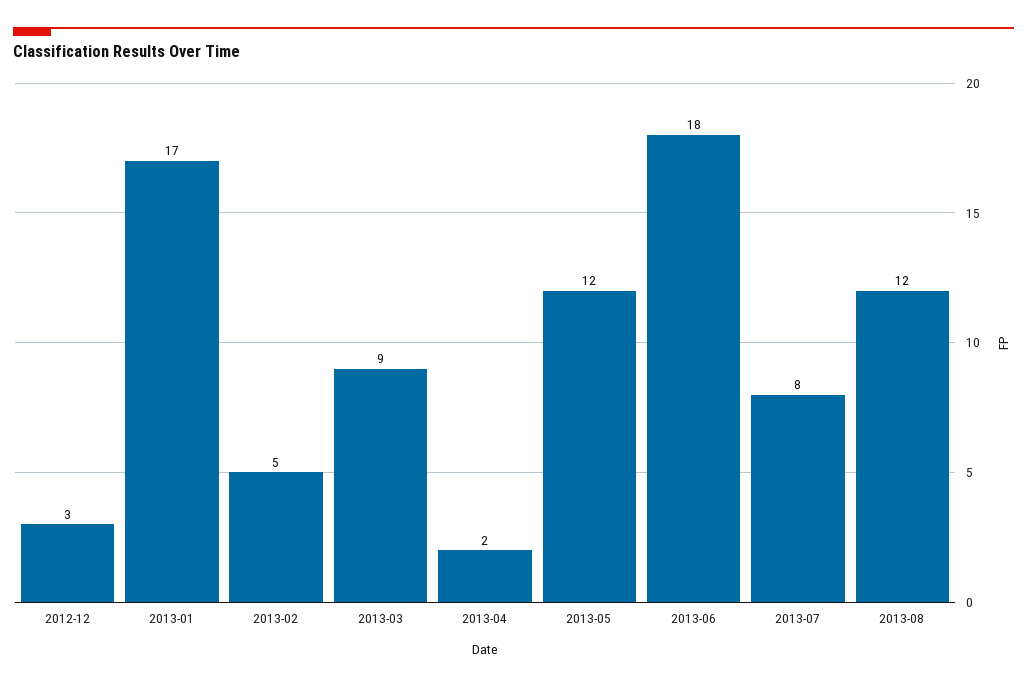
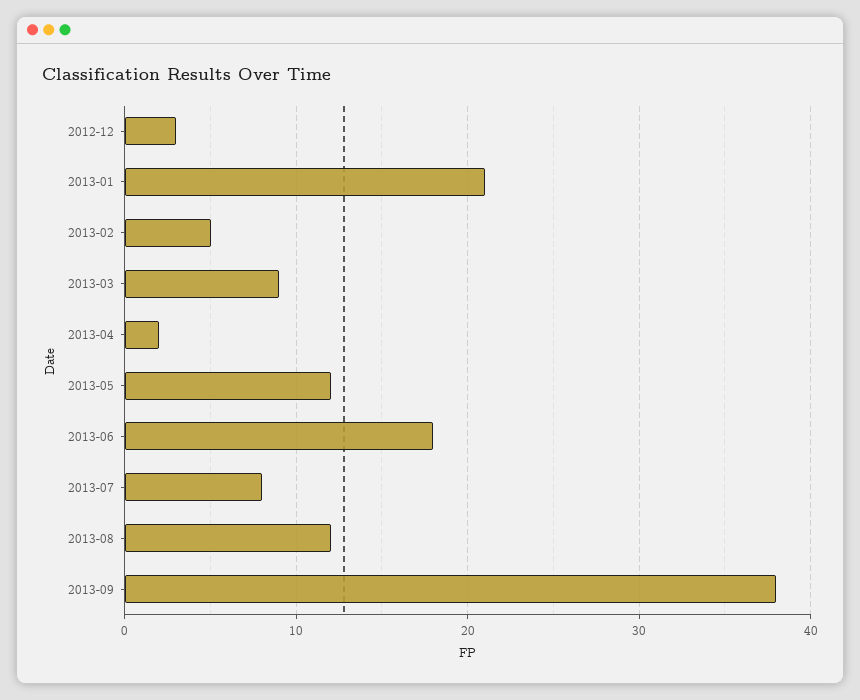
2013-01: 17 -> 21
2013-09: none -> 38

